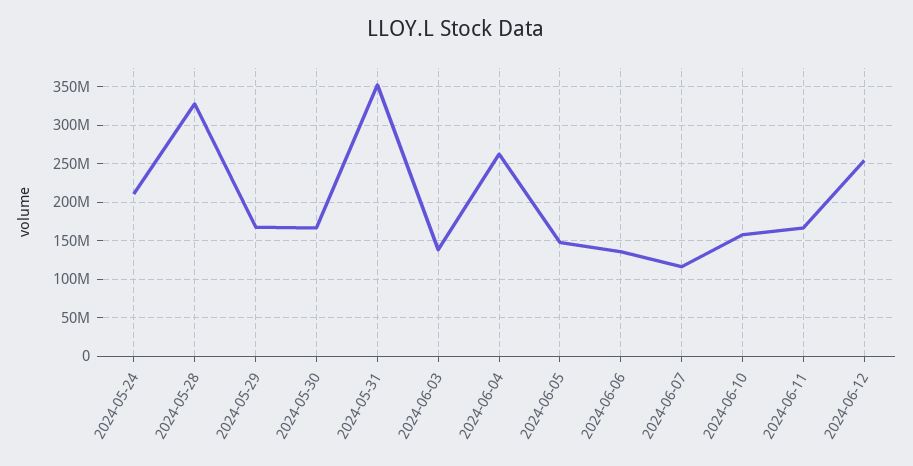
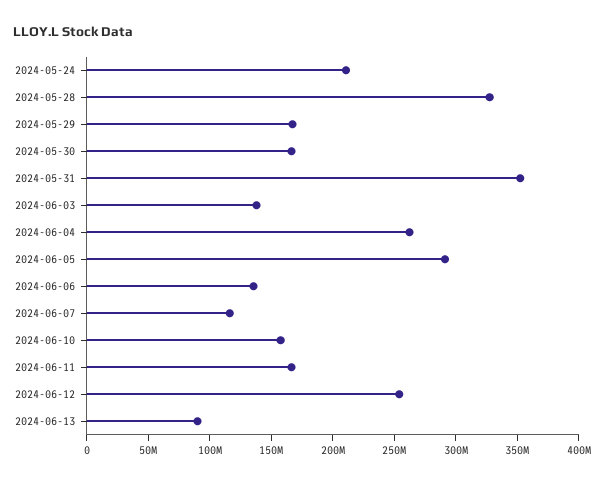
2024-06-05: 150000000 -> 290000000
2024-06-13: none -> 90000000

